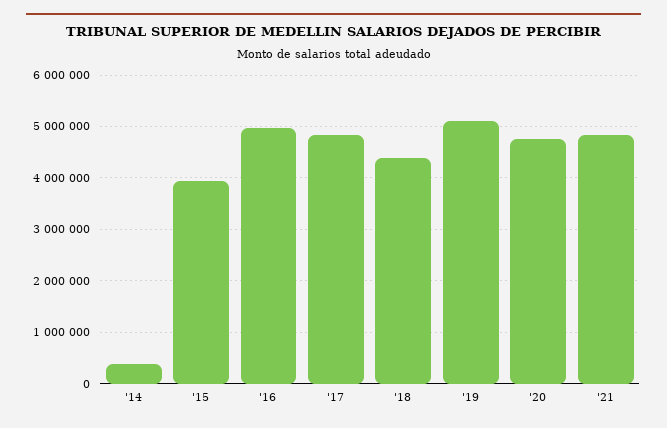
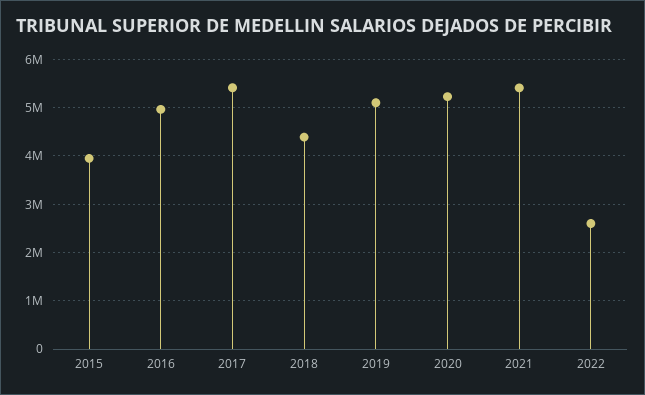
'14: 400000 -> none
'17: 4800000 -> 5400000
'20: 4800000 -> 5200000
'21: 4800000 -> 5400000
2022: none -> 2600000

